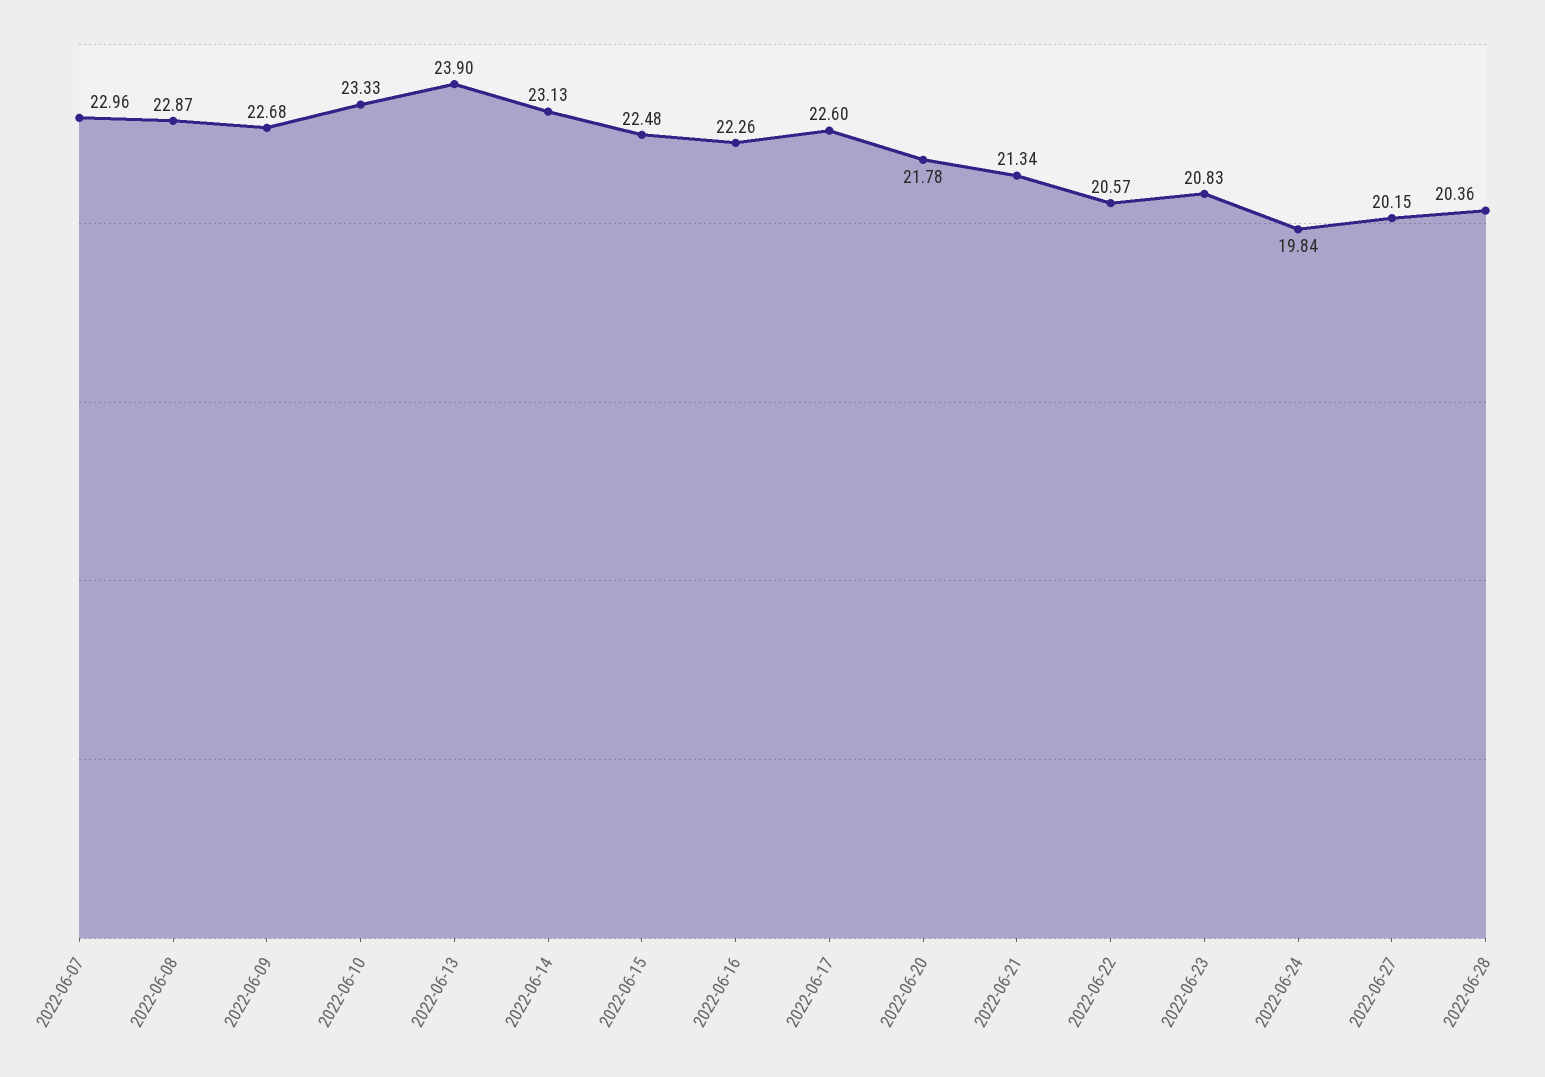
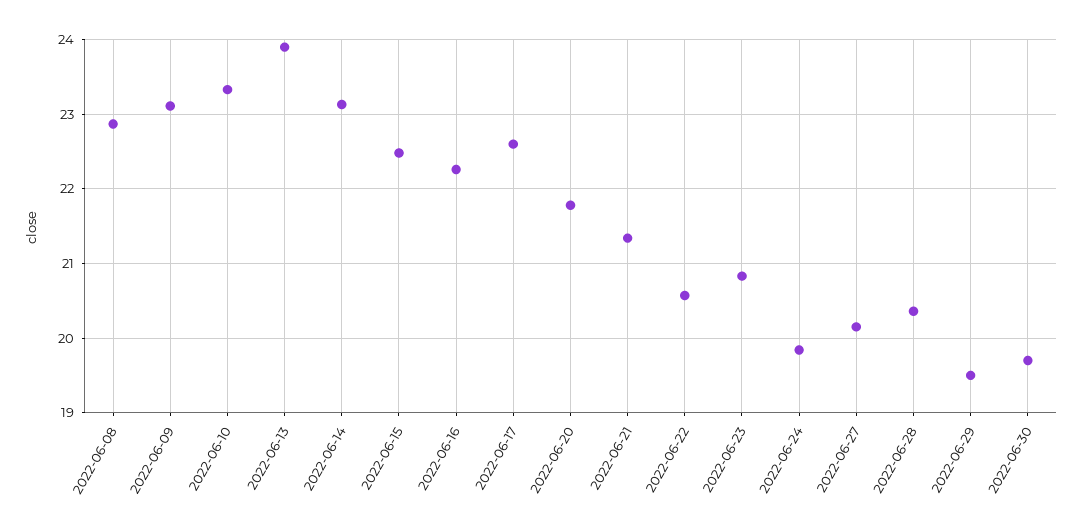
2022-06-07: 22.96 -> none
2022-06-09: 22.68 -> 23.1
2022-06-29: none -> 19.5
2022-06-30: none -> 19.7

